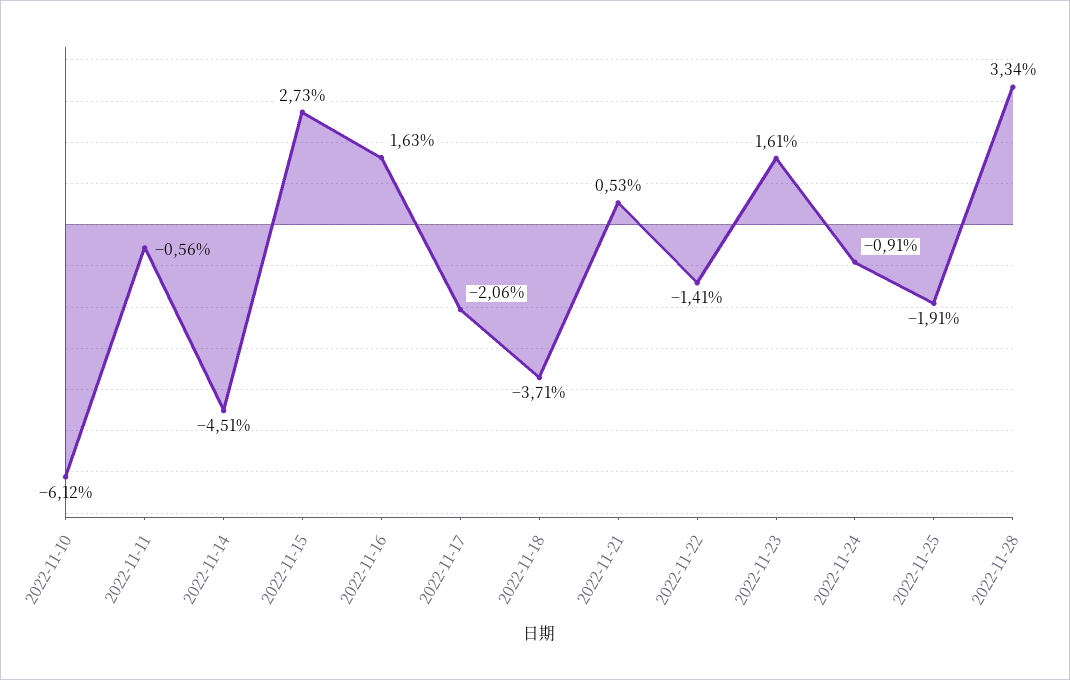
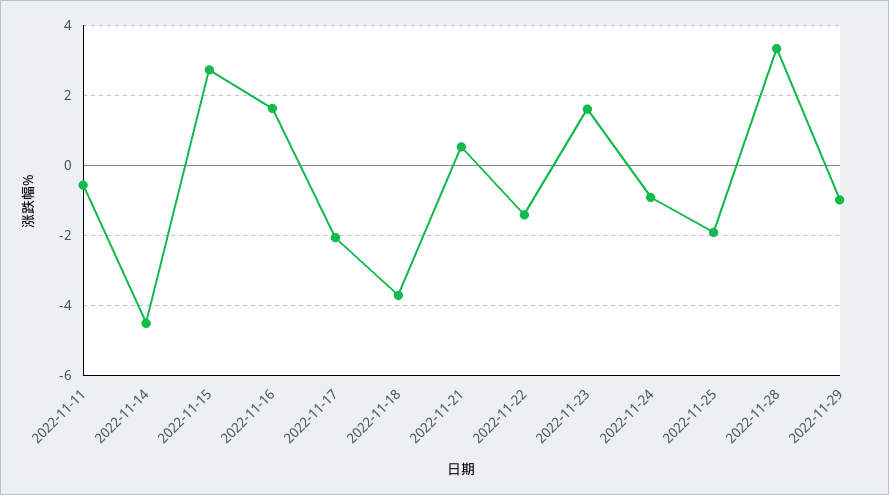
2022-11-10: -6.12 -> none
2022-11-29: none -> -1

